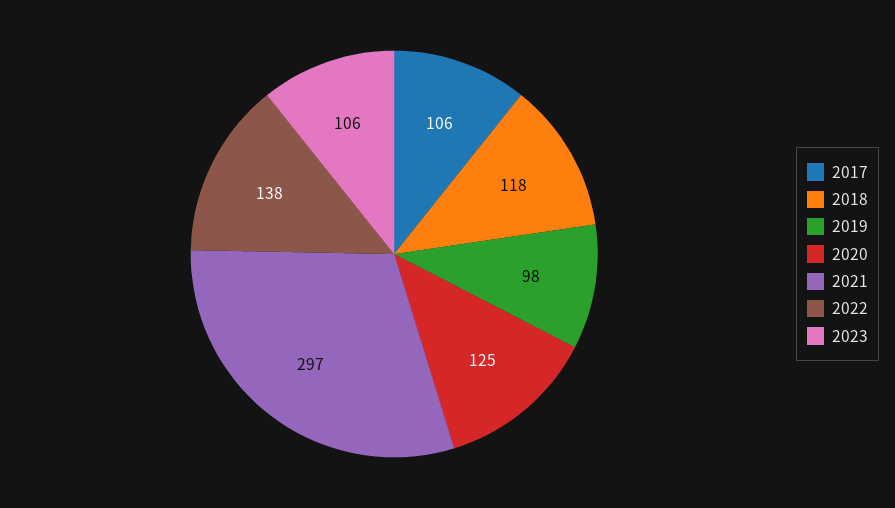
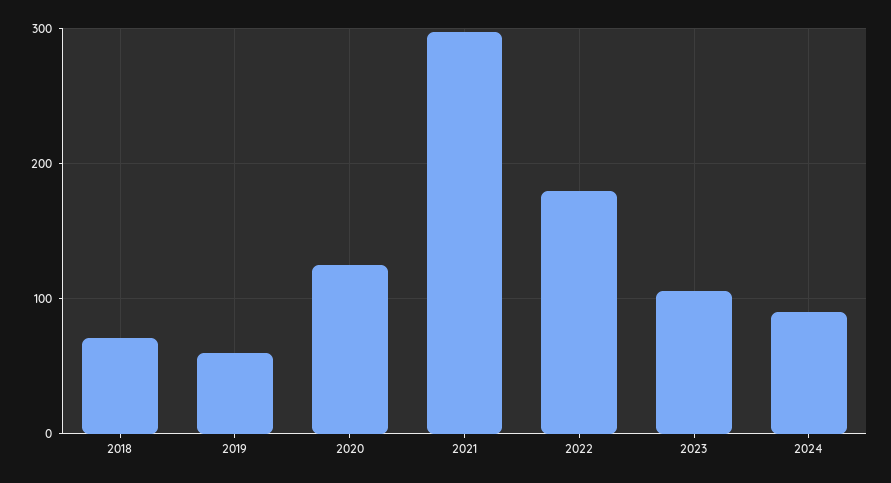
2017: 106 -> none
2018: 118 -> 70
2019: 98 -> 60
2022: 138 -> 180
2024: none -> 90

